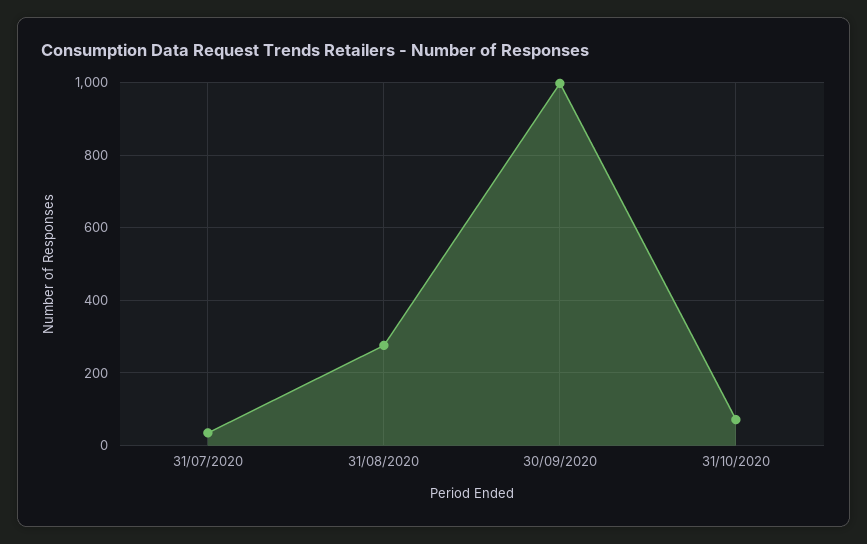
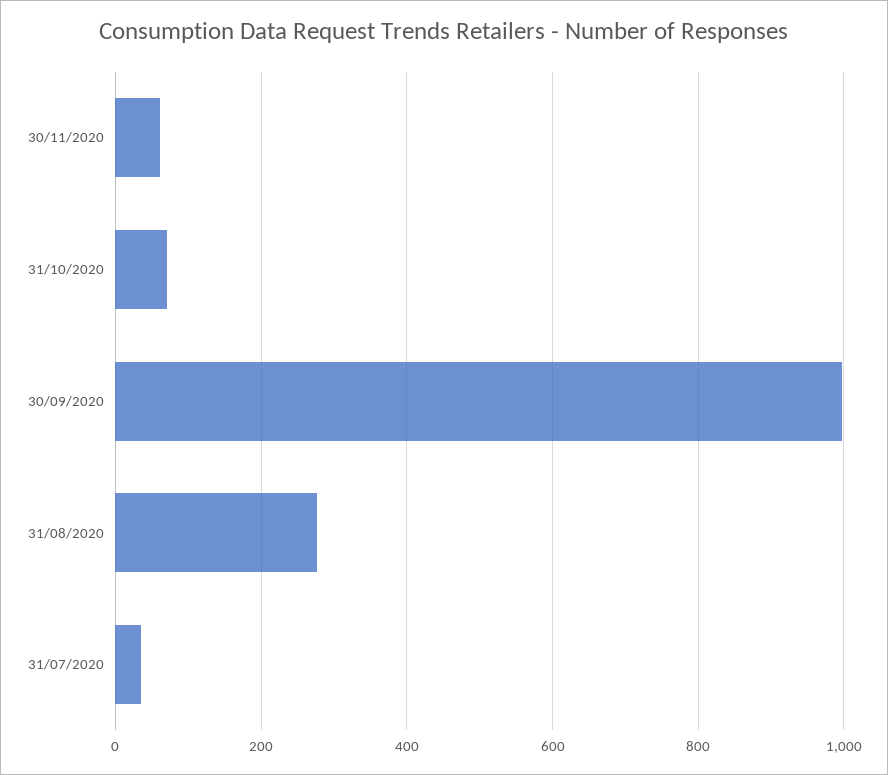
30/11/2020: none -> 60

